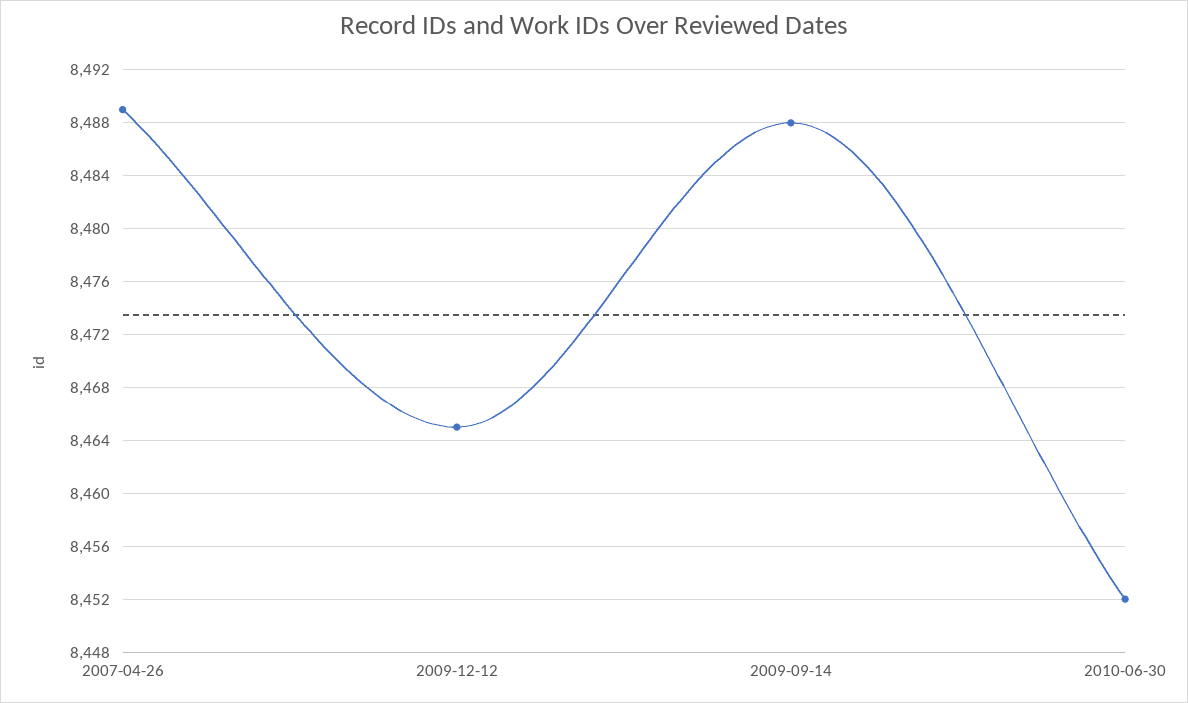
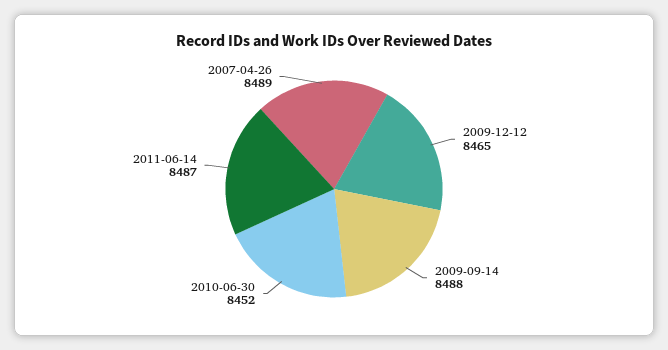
2011-06-14: none -> 8487

